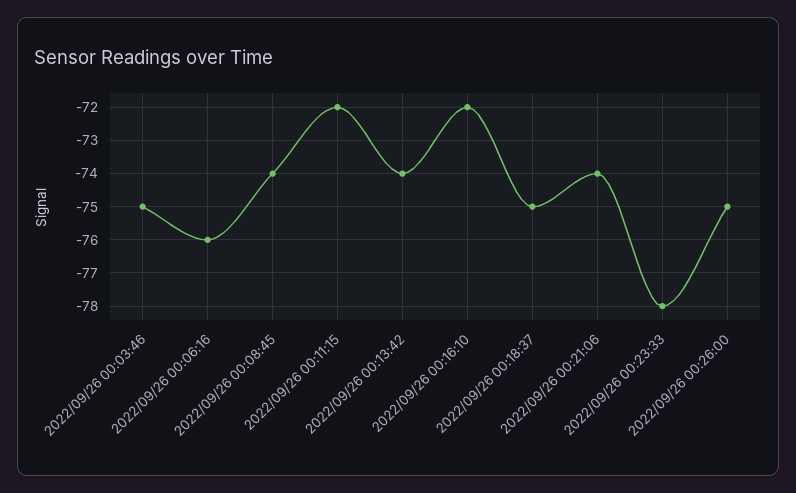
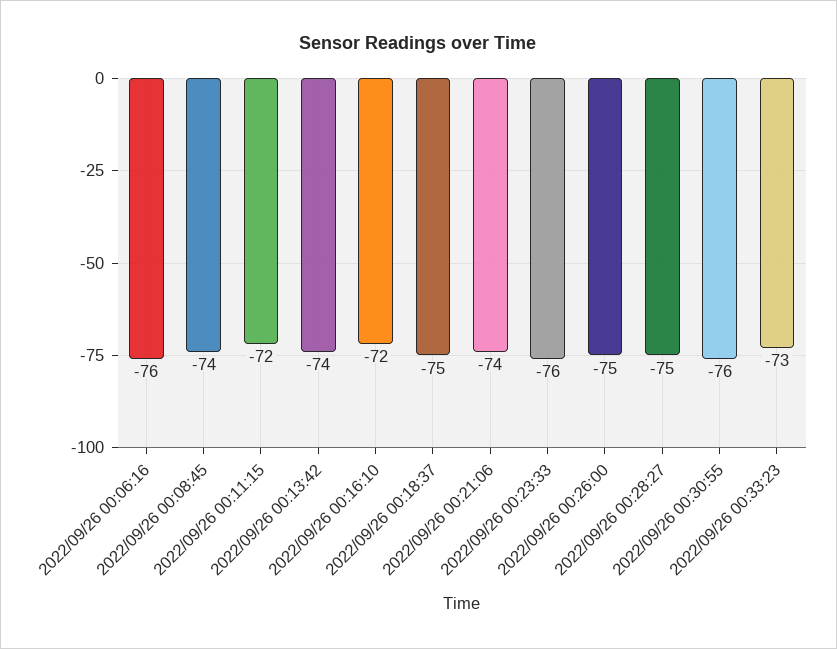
2022/09/26 00:03:46: -75 -> none
2022/09/26 00:23:33: -78 -> -76
2022/09/26 00:28:27: none -> -75
2022/09/26 00:30:55: none -> -76
2022/09/26 00:33:23: none -> -73

